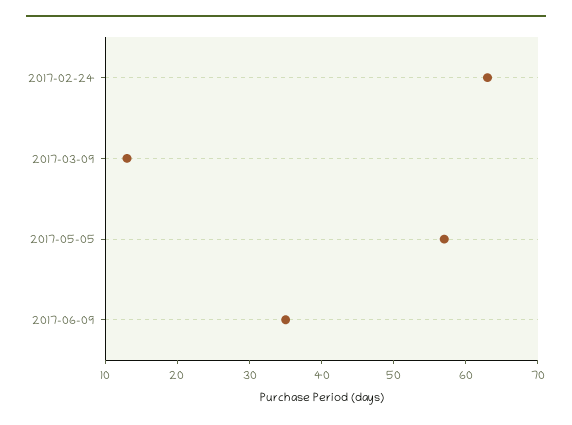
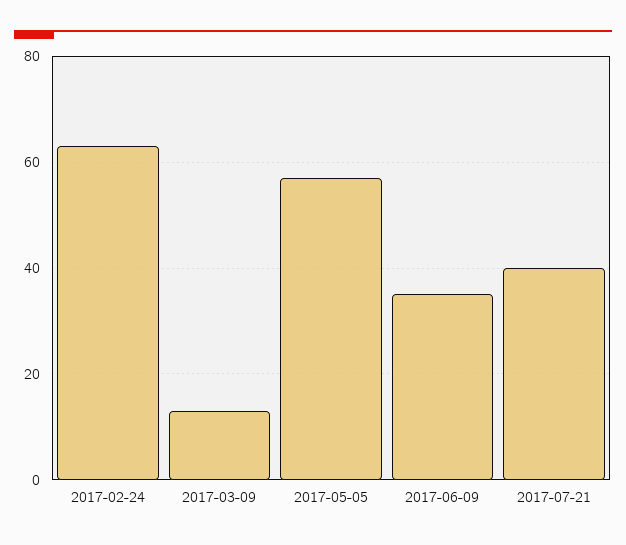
2017-07-21: none -> 40

